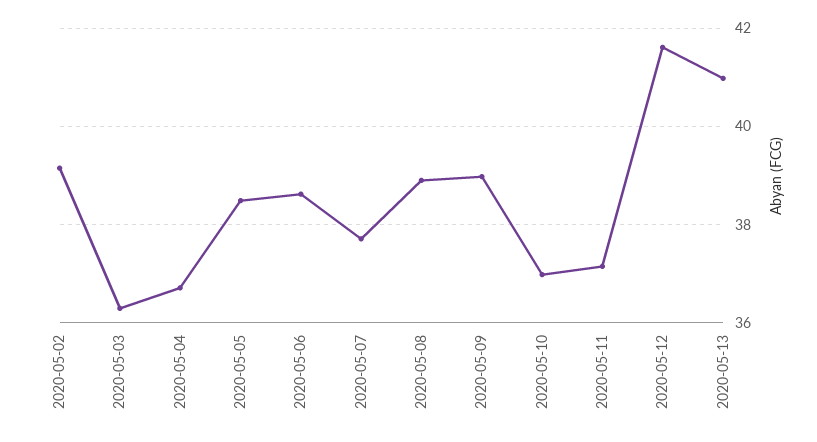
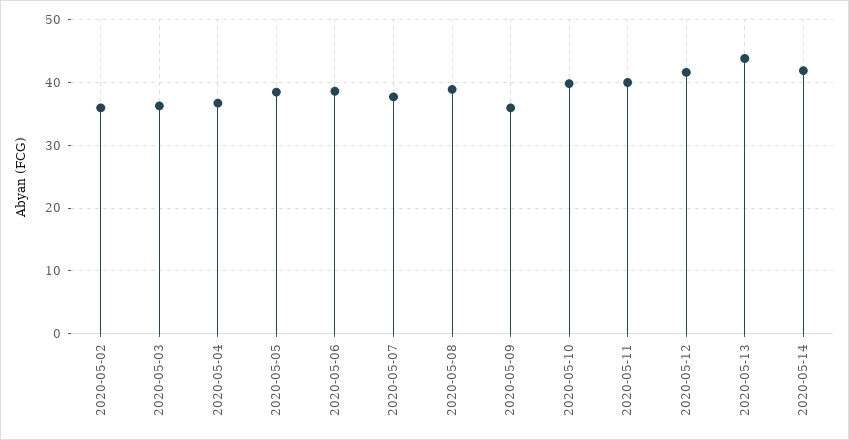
2020-05-02: 39.2 -> 36
2020-05-09: 39 -> 36
2020-05-10: 37 -> 40
2020-05-11: 37.2 -> 40
2020-05-13: 41 -> 44
2020-05-14: none -> 42

